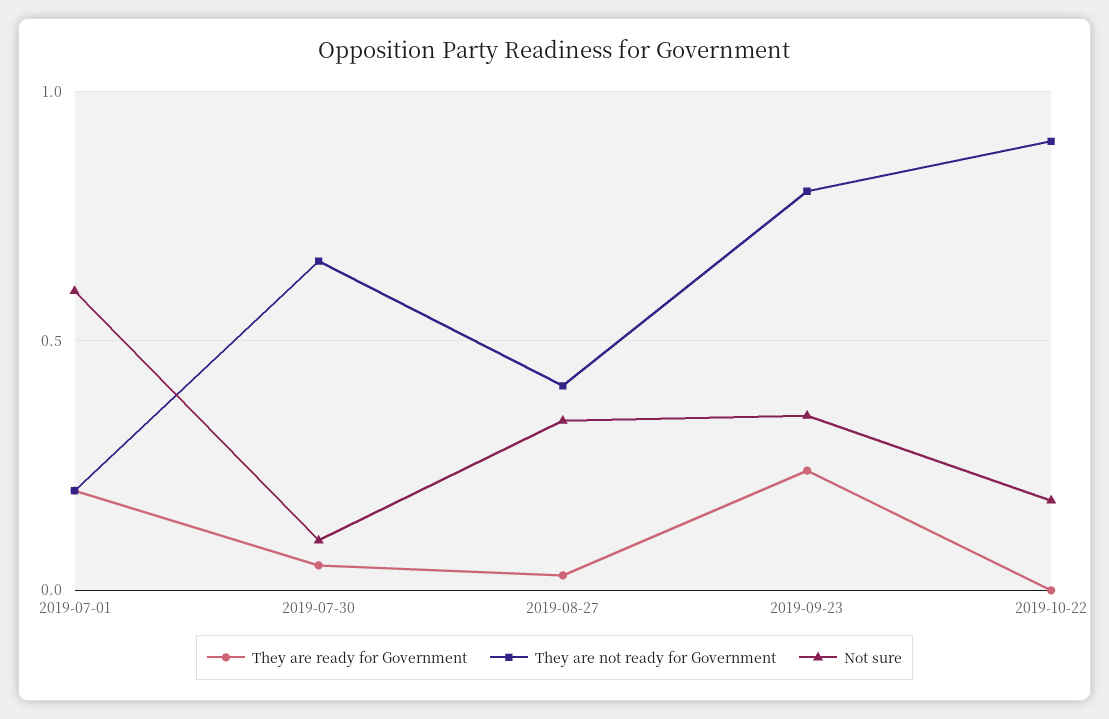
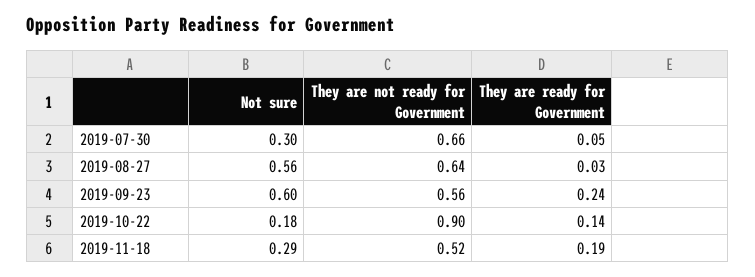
They are ready for Government, 2019-07-01: 0.2 -> none
They are not ready for Government, 2019-07-01: 0.2 -> none
Not sure, 2019-07-01: 0.6 -> none
Not sure, 2019-07-30: 0.1 -> 0.3
They are not ready for Government, 2019-08-27: 0.4 -> 0.64
Not sure, 2019-08-27: 0.35 -> 0.56
They are not ready for Government, 2019-09-23: 0.8 -> 0.56
Not sure, 2019-09-23: 0.35 -> 0.6
They are ready for Government, 2019-10-22: 0 -> 0.14
Not sure, 2019-11-18: none -> 0.29
They are not ready for Government, 2019-11-18: none -> 0.52
They are ready for Government, 2019-11-18: none -> 0.19

